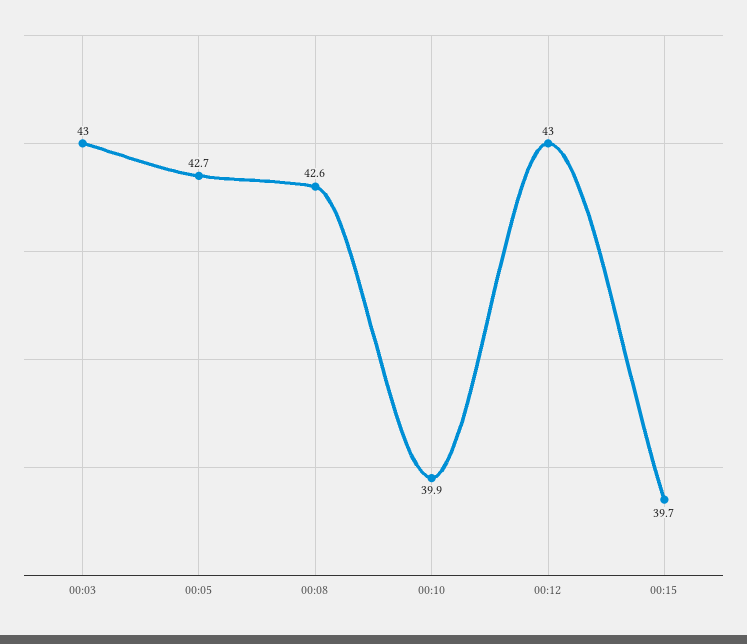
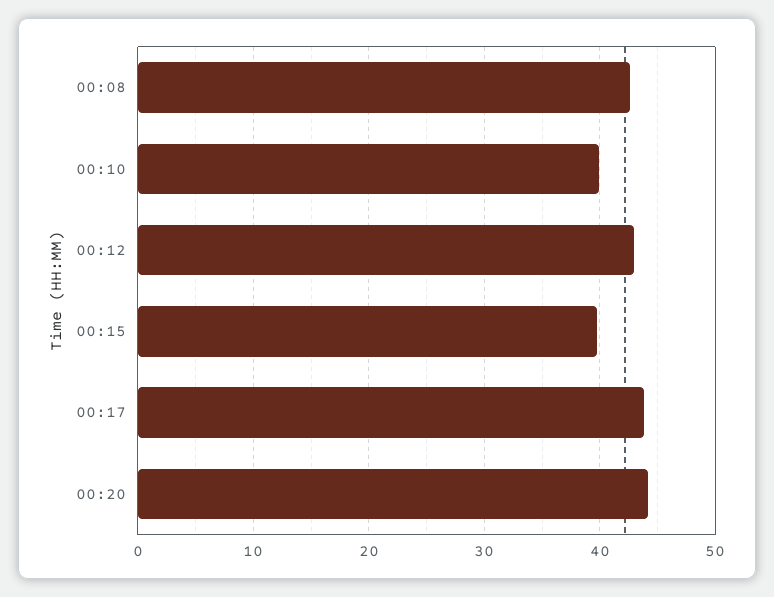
00:03: 43 -> none
00:05: 42.7 -> none
00:17: none -> 44
00:20: none -> 44

